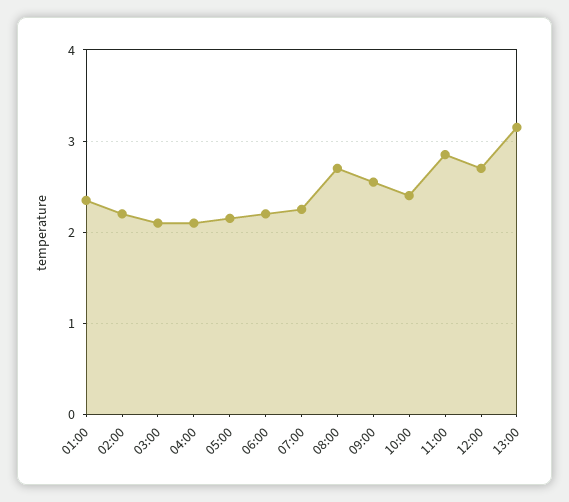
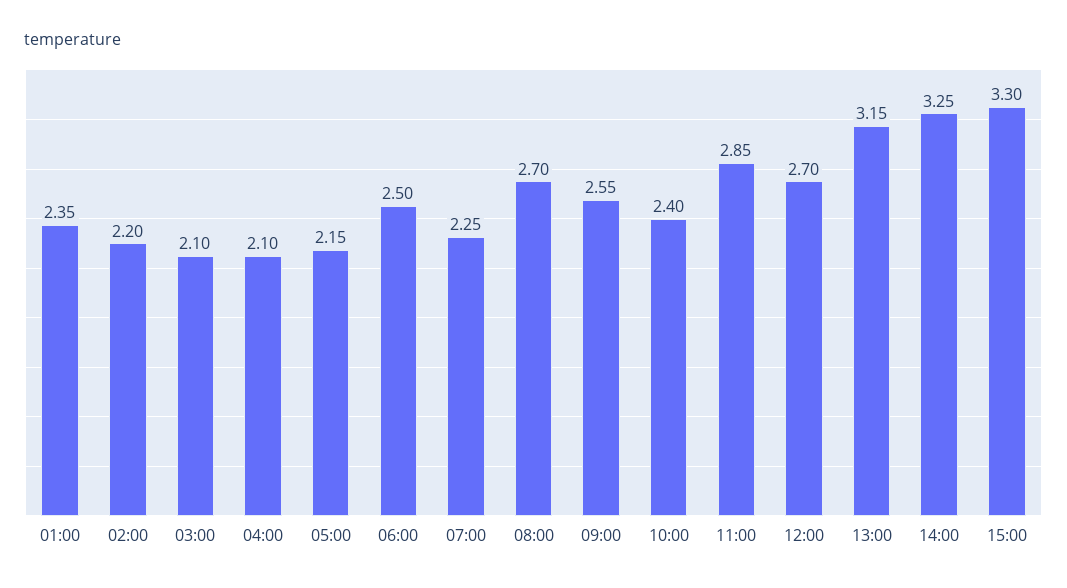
06:00: 2.2 -> 2.5
14:00: none -> 3.25
15:00: none -> 3.3

